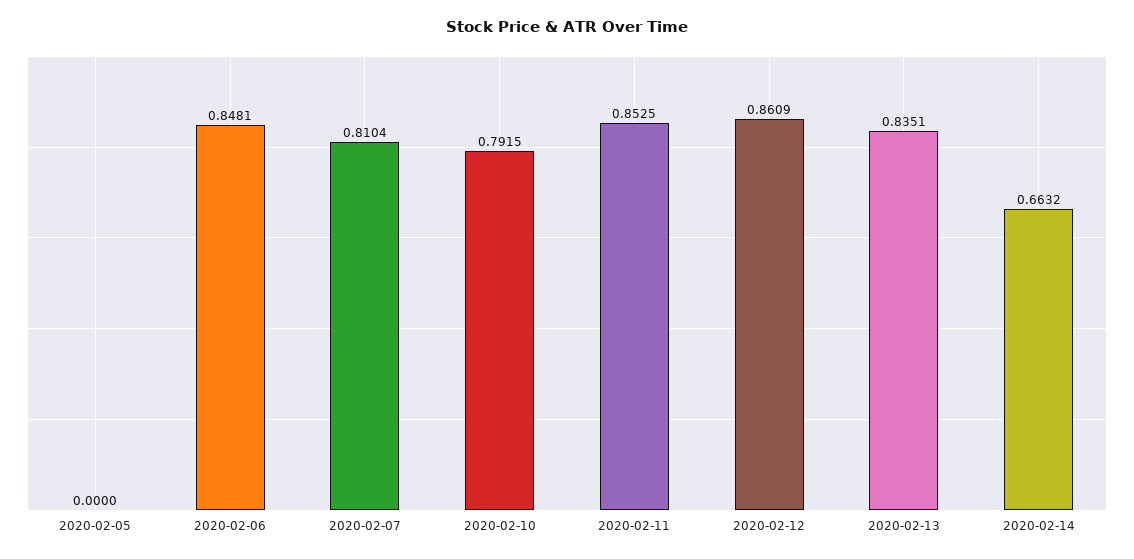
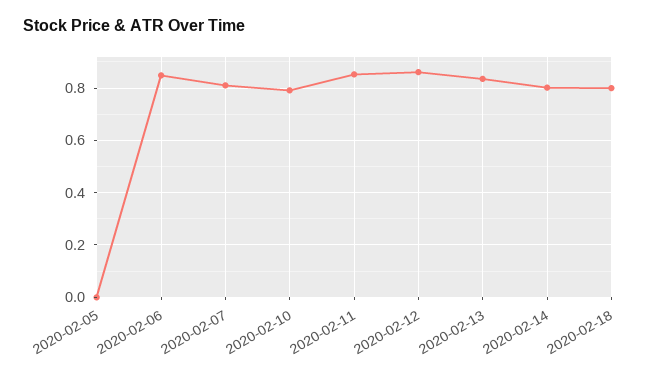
2020-02-14: 0.6632 -> 0.8
2020-02-18: none -> 0.8

